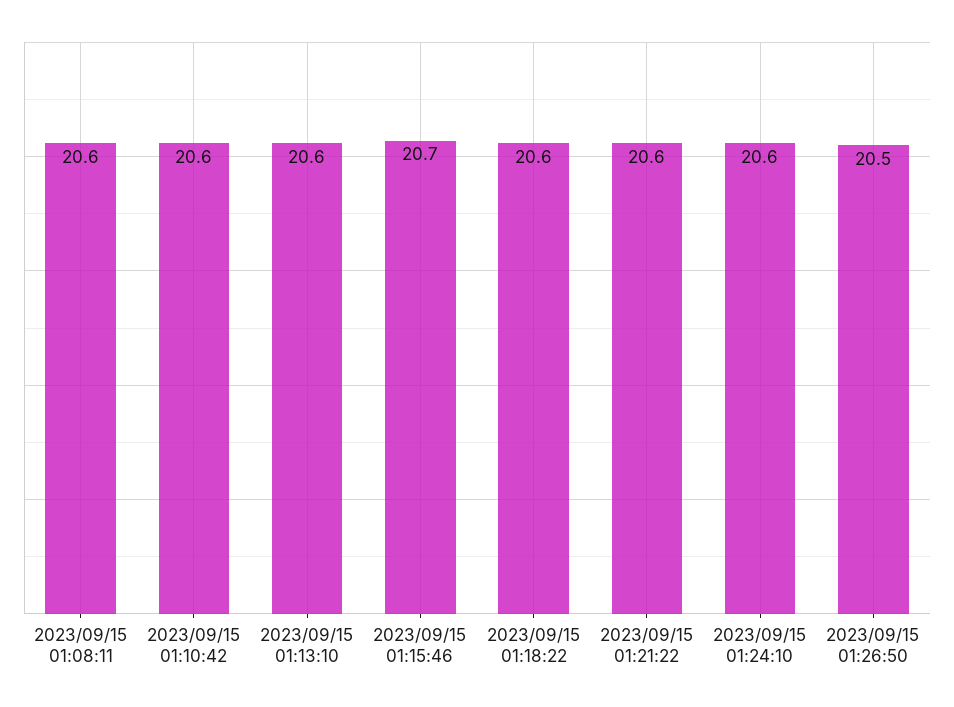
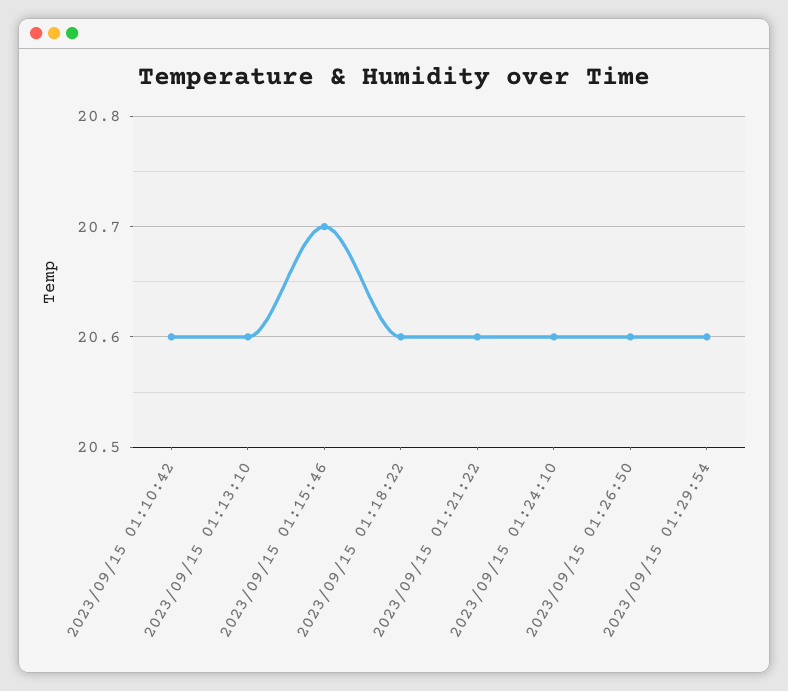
2023/09/15 01:08:11: 20.6 -> none
2023/09/15 01:26:50: 20.5 -> 20.6
2023/09/15 01:29:54: none -> 20.6

